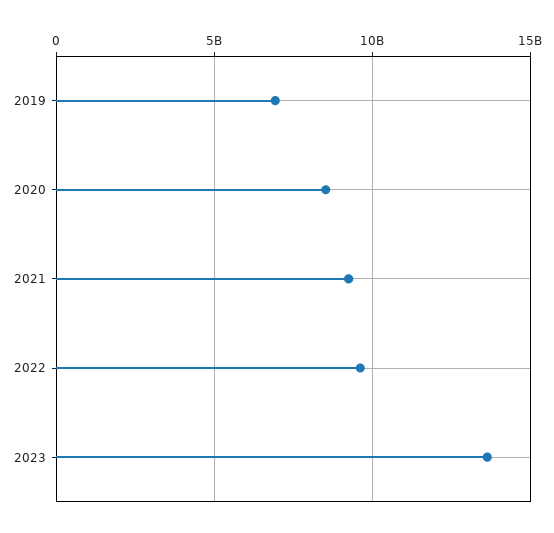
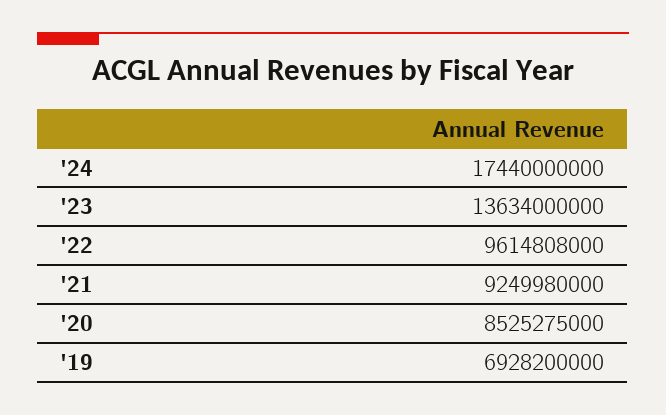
'24: none -> 17440000000

